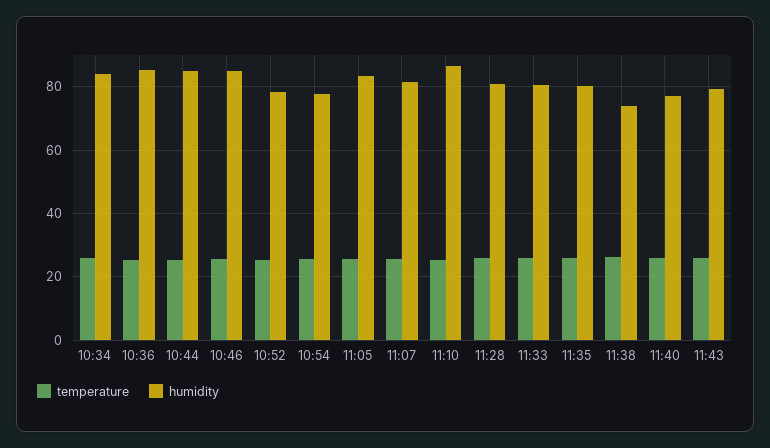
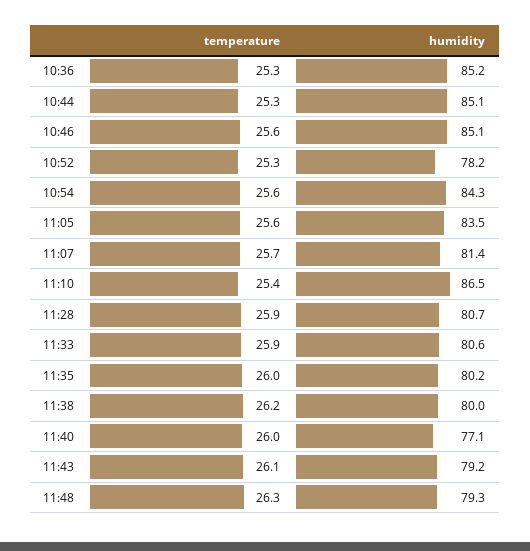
temperature, 10:34: 26 -> none
humidity, 10:34: 84 -> none
humidity, 10:54: 78 -> 84.3
humidity, 11:38: 74 -> 80
temperature, 11:48: none -> 26.3
humidity, 11:48: none -> 79.3

